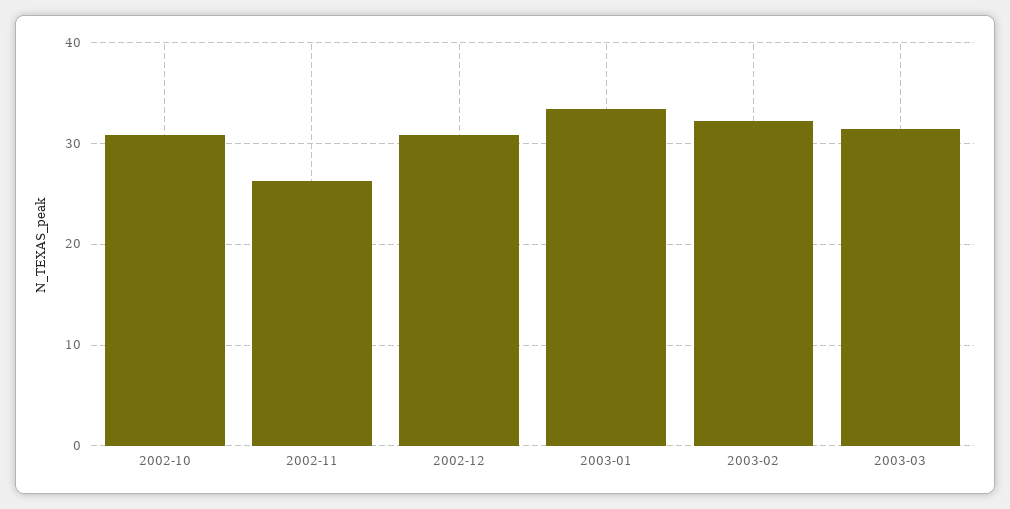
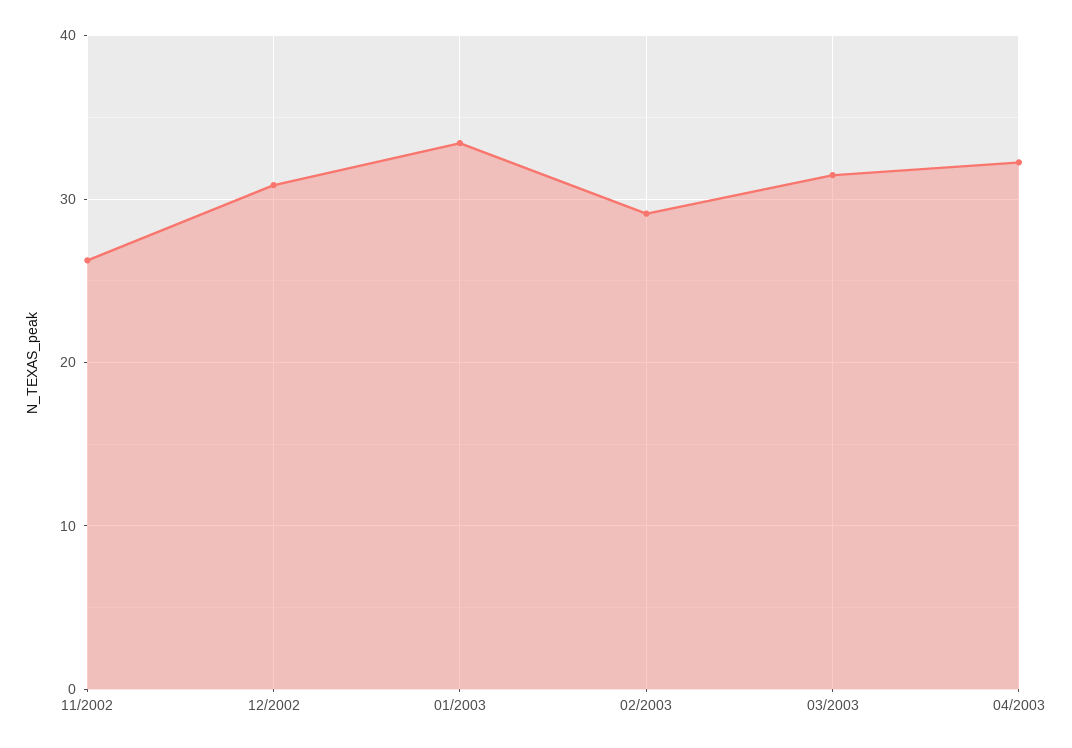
2002-10: 31 -> none
2003-02: 32 -> 29
04/2003: none -> 32

